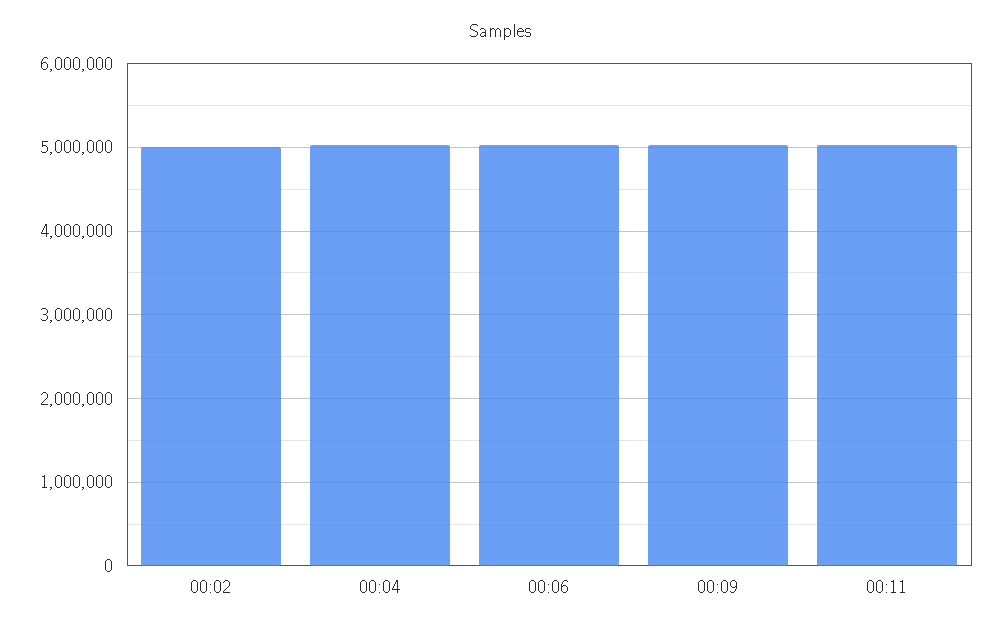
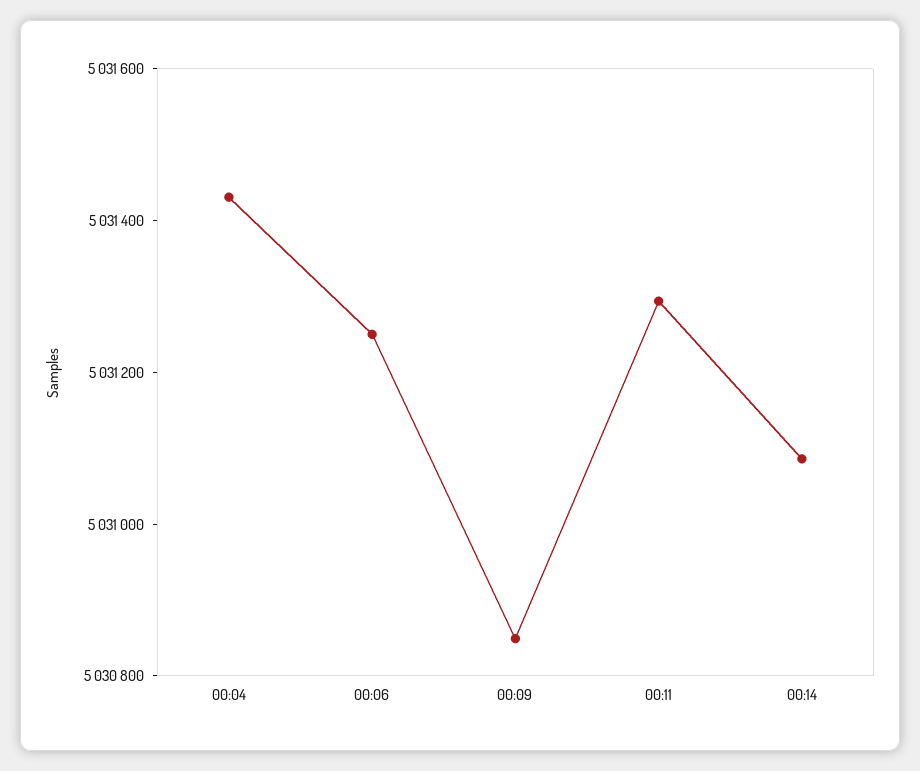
00:02: 5000000 -> none
00:14: none -> 5031100

